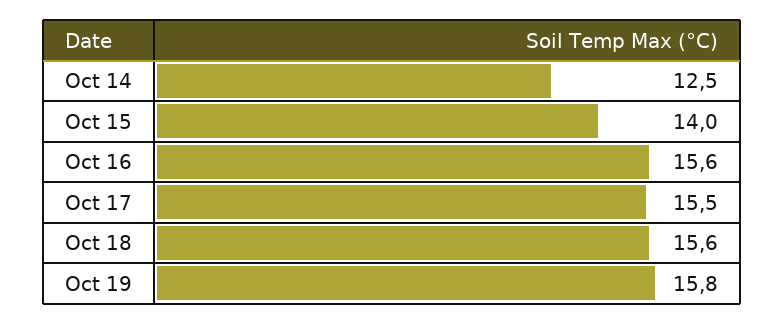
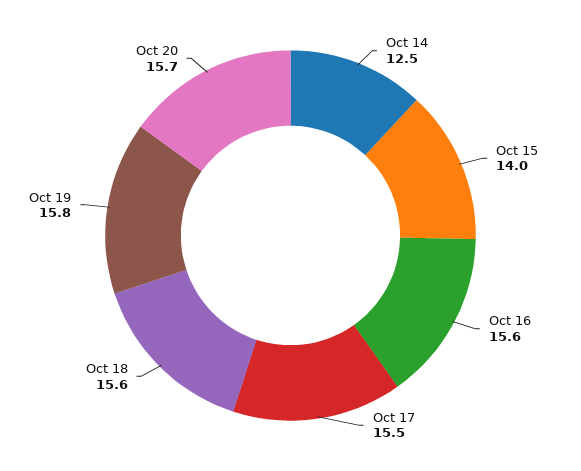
Oct 20: none -> 15.7

